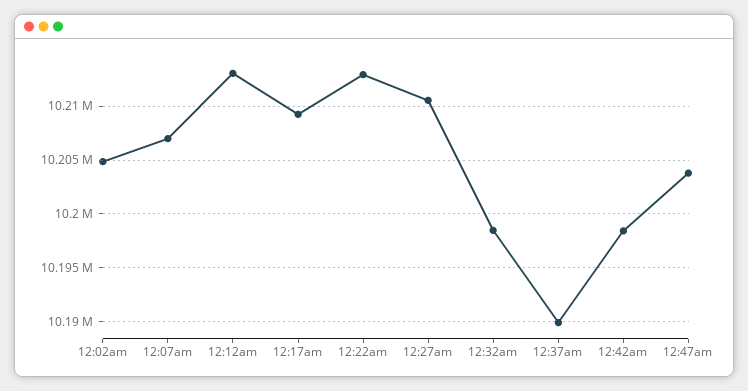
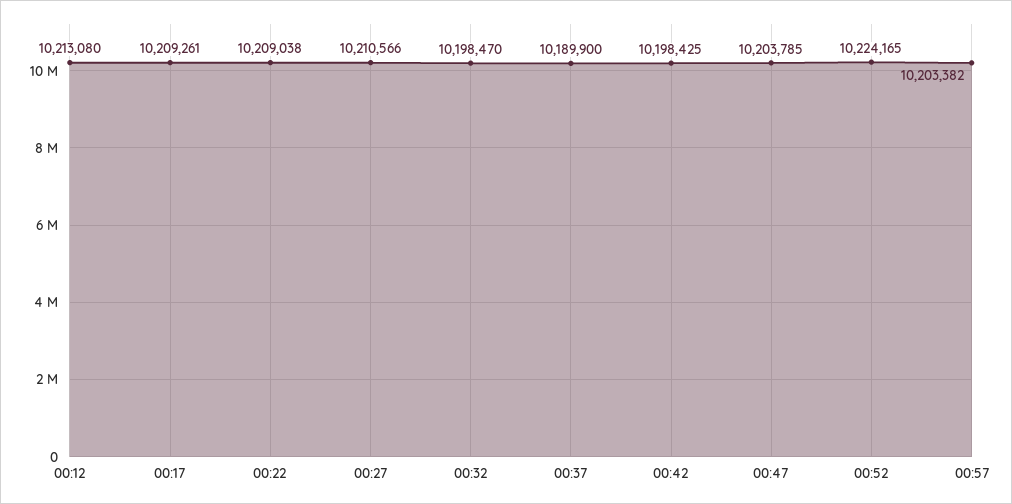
12:02am: 10205000 -> none
12:07am: 10207000 -> none
12:22am: 10213000 -> 10209038
00:52: none -> 10224165
00:57: none -> 10203382

